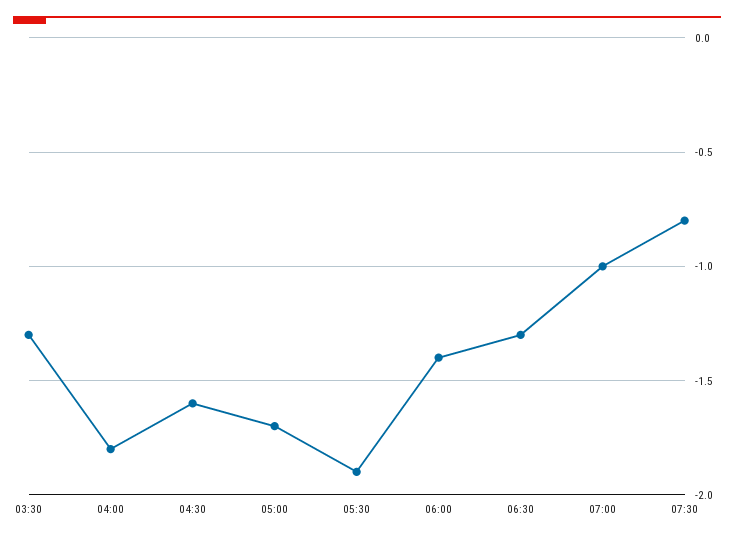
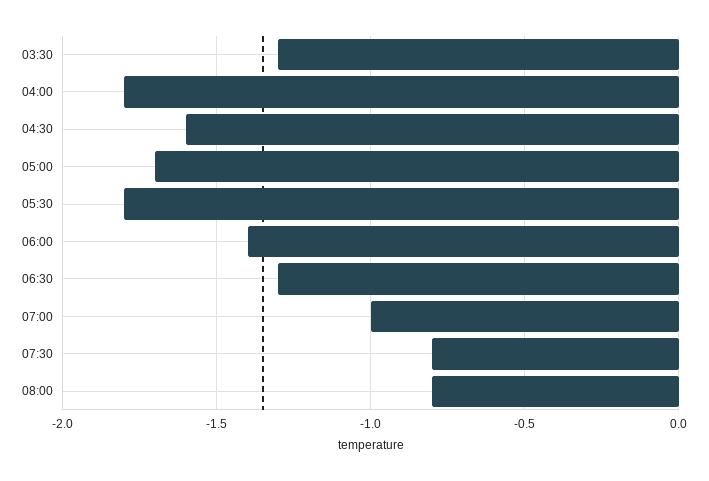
05:30: -1.9 -> -1.8
08:00: none -> -0.8

